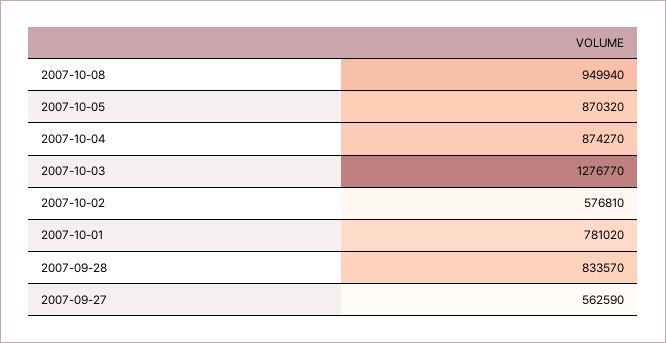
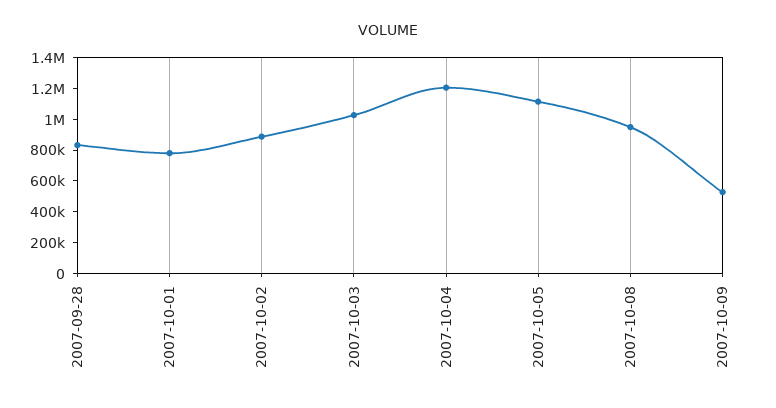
2007-10-05: 870320 -> 1100000
2007-10-04: 874270 -> 1200000
2007-10-03: 1276770 -> 1000000
2007-10-02: 576810 -> 900000
2007-09-27: 562590 -> none
2007-10-09: none -> 500000

